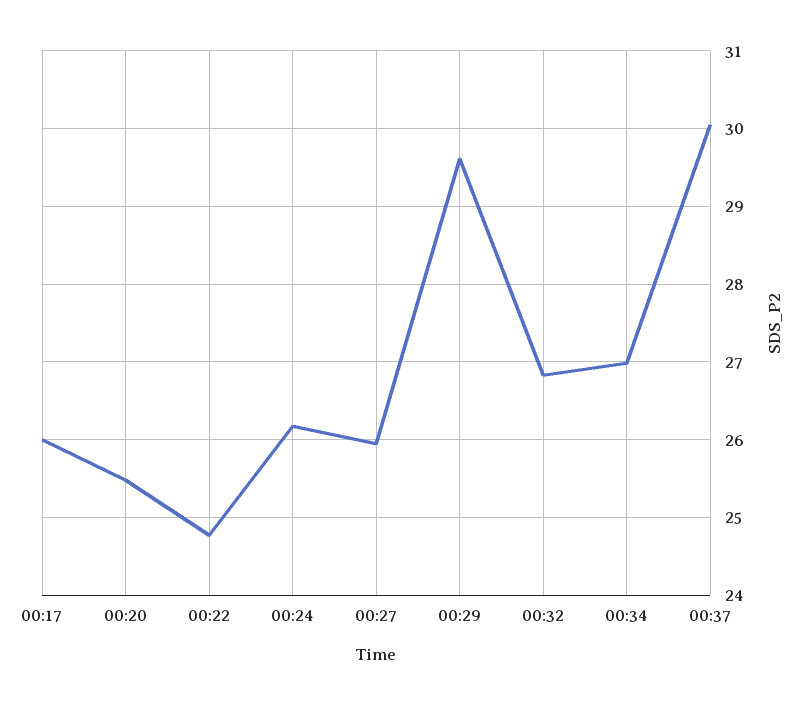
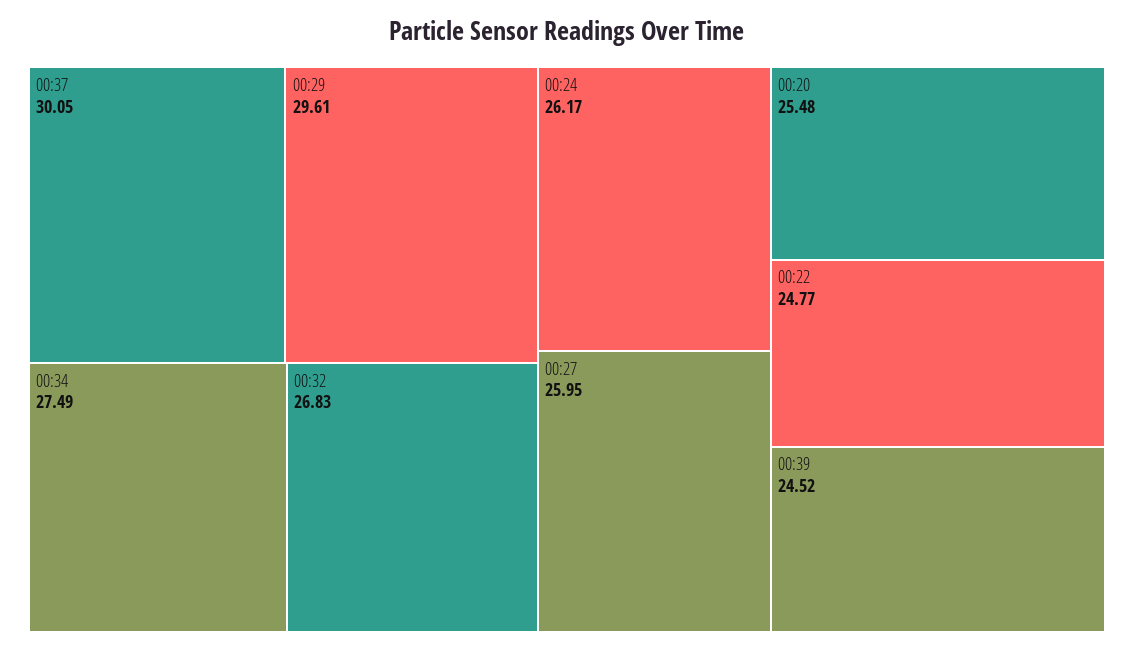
00:17: 26 -> none
00:34: 27 -> 27.49
00:39: none -> 24.52

